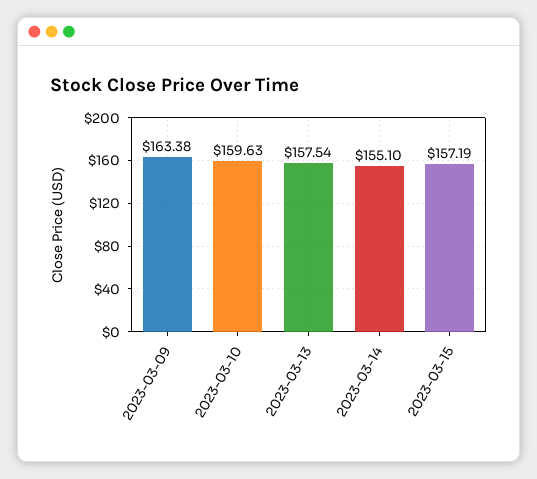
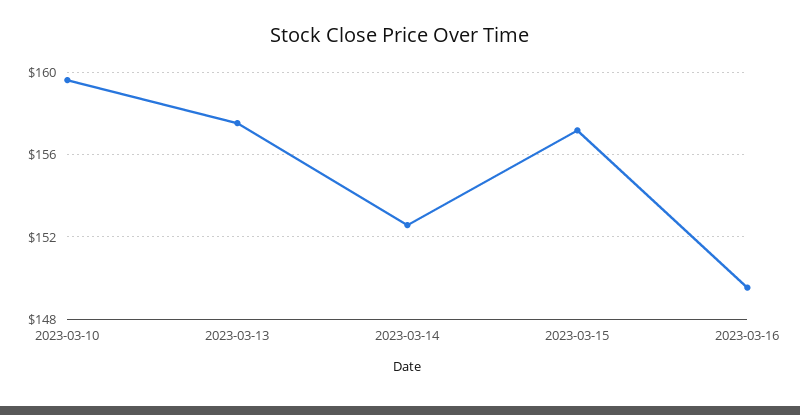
2023-03-09: 163.38 -> none
2023-03-14: 155.1 -> 152.5
2023-03-16: none -> 149.5

